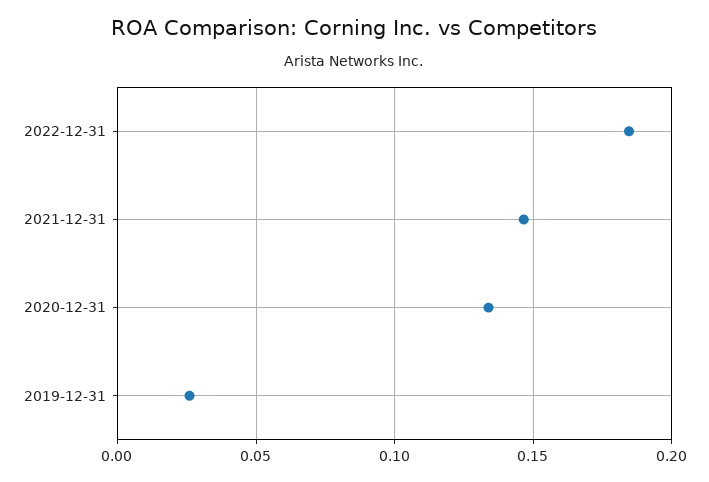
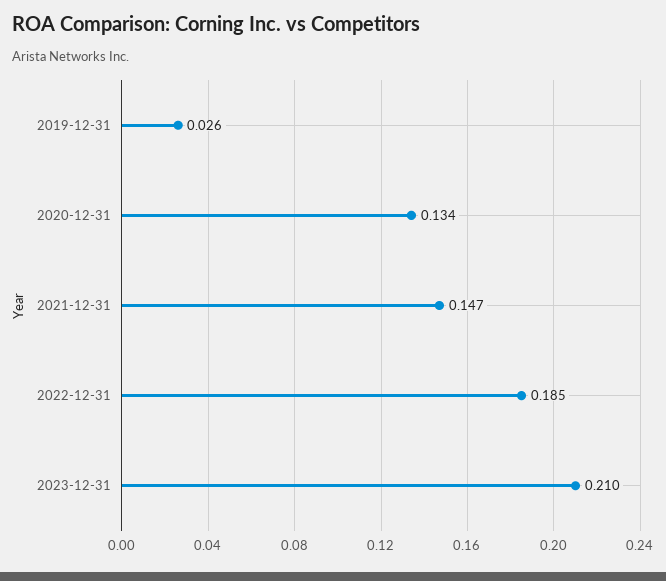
2023-12-31: none -> 0.21

